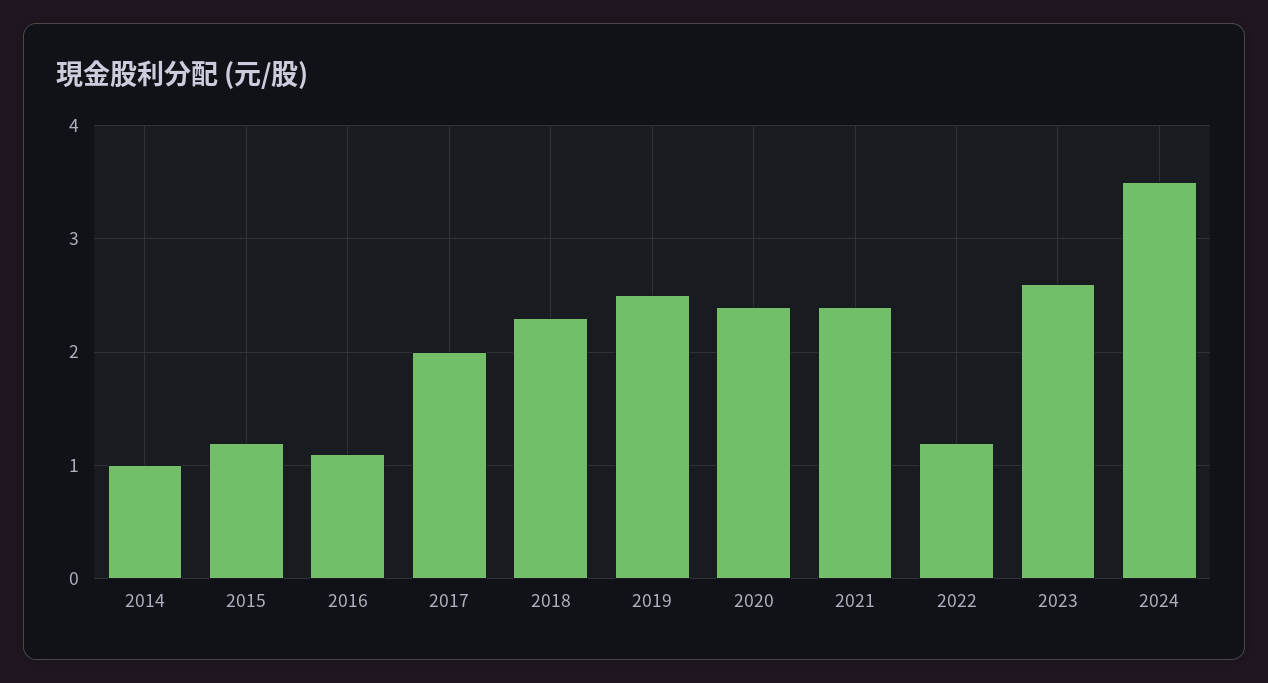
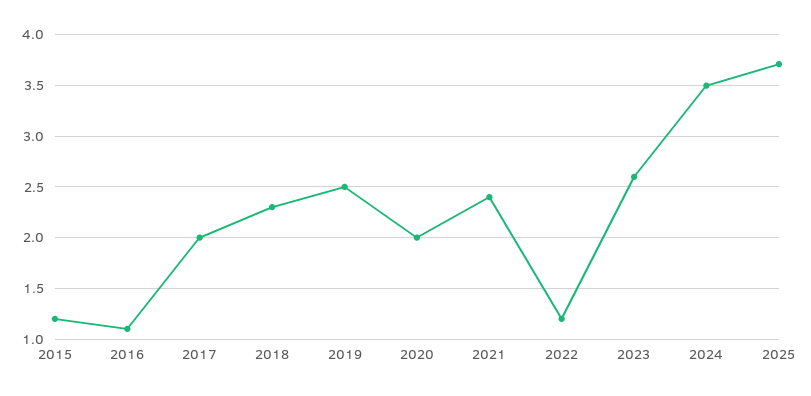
2014: 1 -> none
2020: 2.4 -> 2
2025: none -> 3.7

